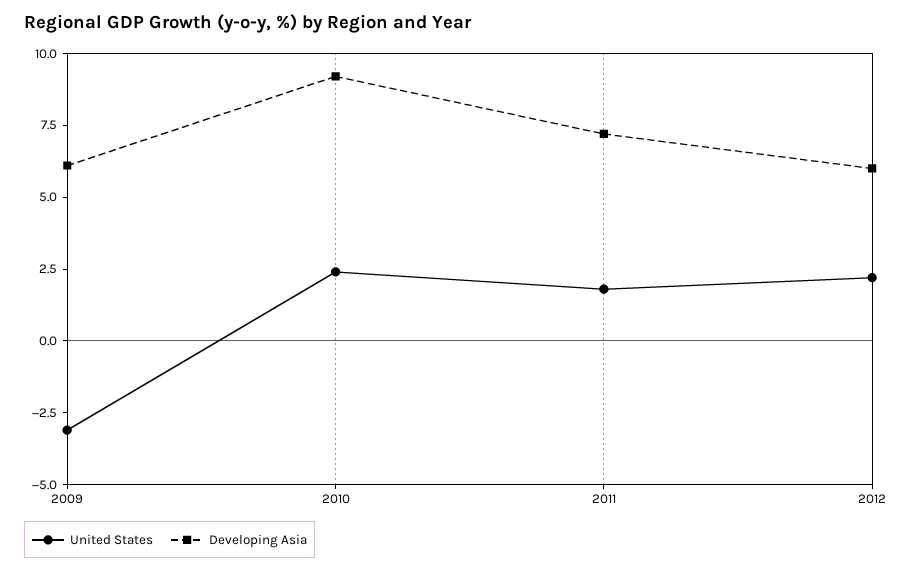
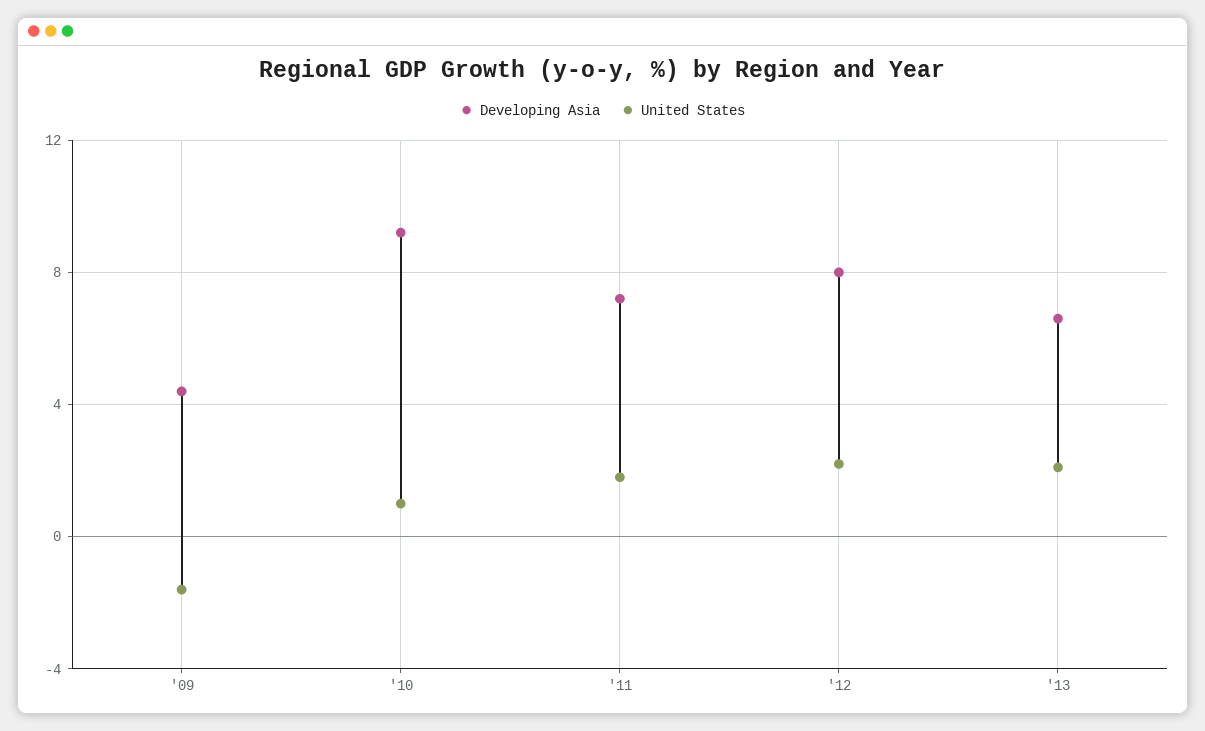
United States, 2009: -3 -> -1.5
Developing Asia, 2009: 6 -> 4.5
United States, 2010: 2.5 -> 1
Developing Asia, 2012: 6 -> 8
Developing Asia, '13: none -> 6.5
United States, '13: none -> 2

